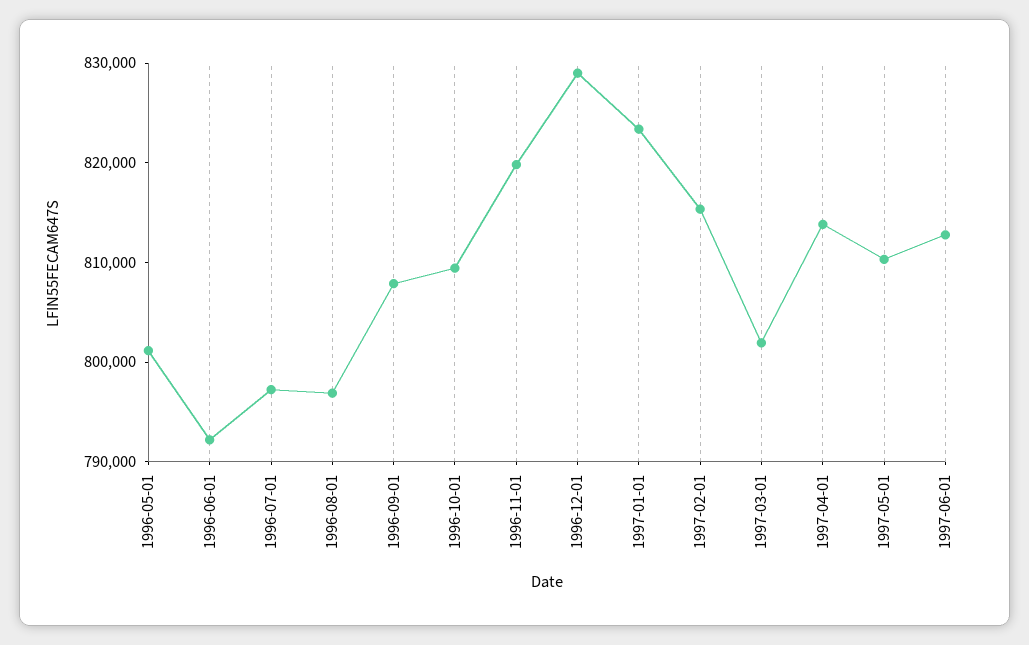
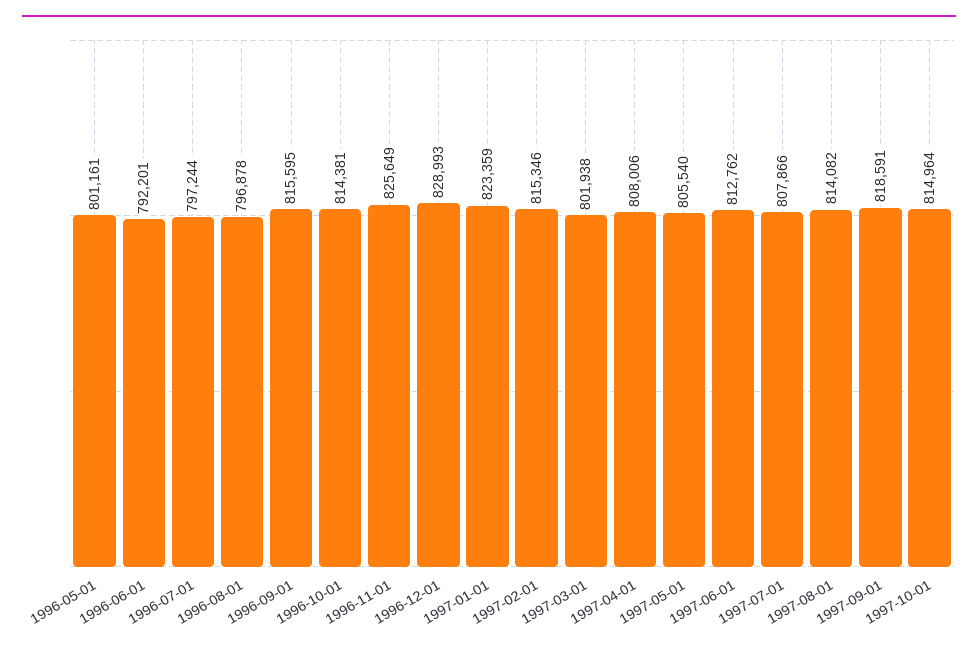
1996-09-01: 808000 -> 815595
1996-10-01: 810000 -> 814381
1996-11-01: 820000 -> 825649
1997-04-01: 814000 -> 808006
1997-05-01: 810000 -> 805540
1997-07-01: none -> 807866
1997-08-01: none -> 814082
1997-09-01: none -> 818591
1997-10-01: none -> 814964

